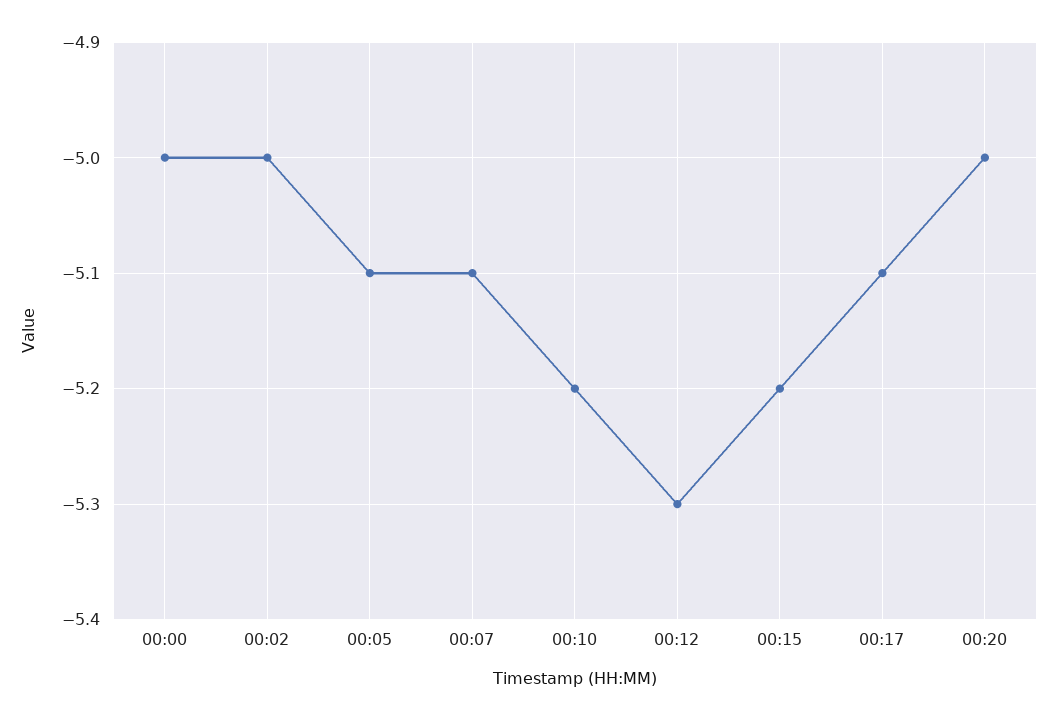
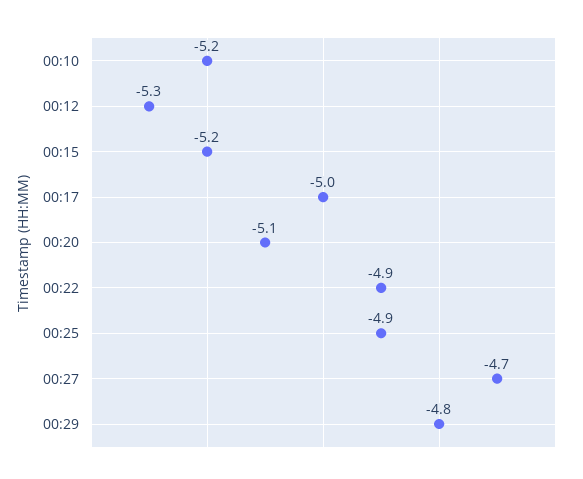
00:00: -5 -> none
00:02: -5 -> none
00:05: -5.1 -> none
00:07: -5.1 -> none
00:17: -5.1 -> -5
00:20: -5 -> -5.1
00:22: none -> -4.9
00:25: none -> -4.9
00:27: none -> -4.7
00:29: none -> -4.8

